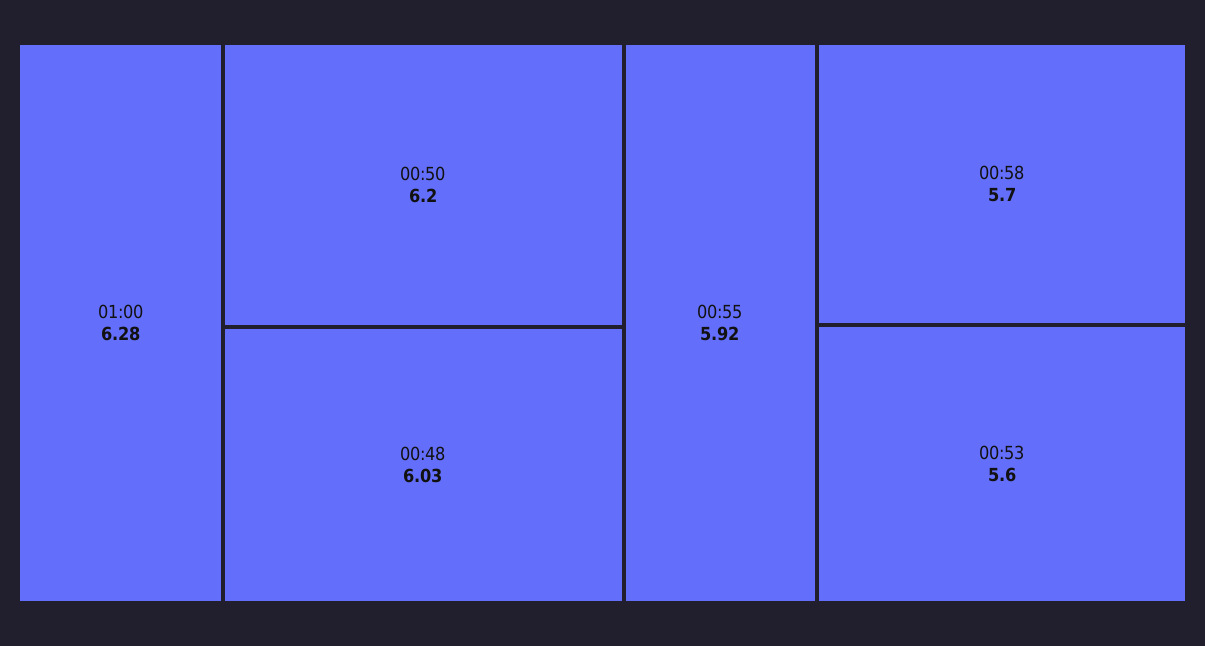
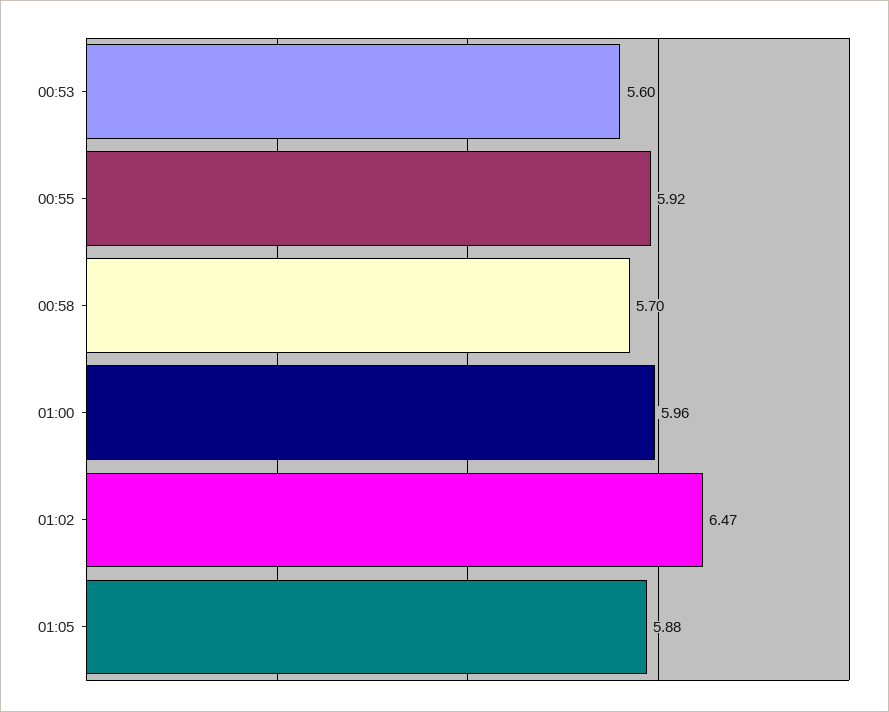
01:00: 6.28 -> 5.96
00:50: 6.2 -> none
00:48: 6.03 -> none
01:02: none -> 6.47
01:05: none -> 5.88

